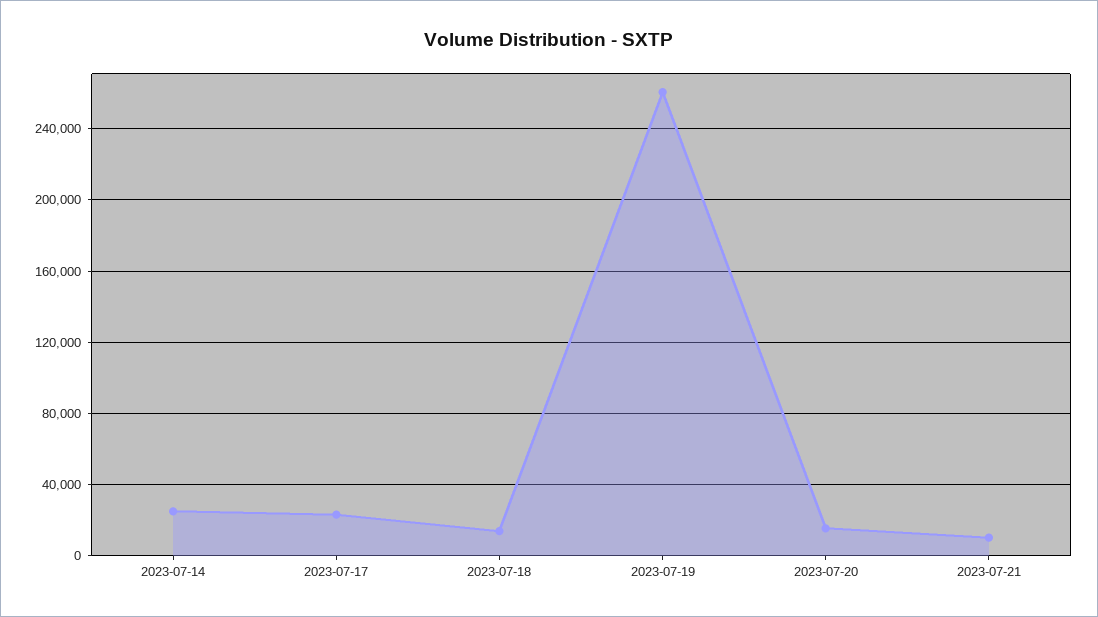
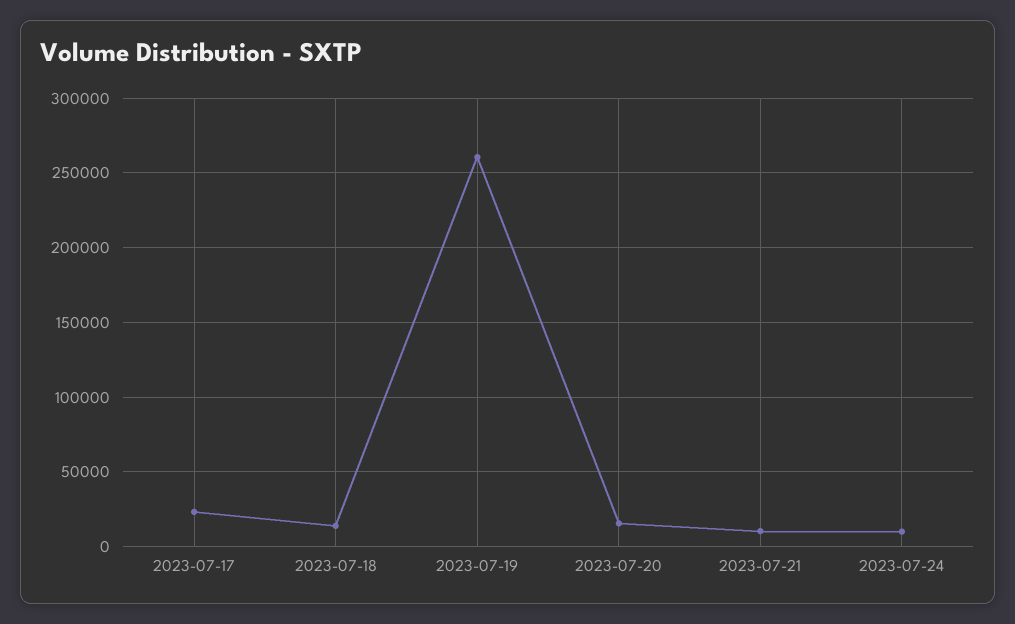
2023-07-14: 25000 -> none
2023-07-24: none -> 10000

